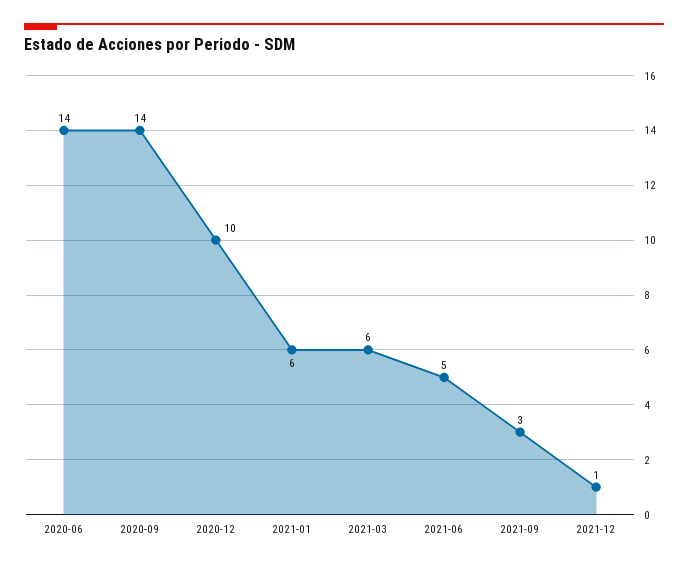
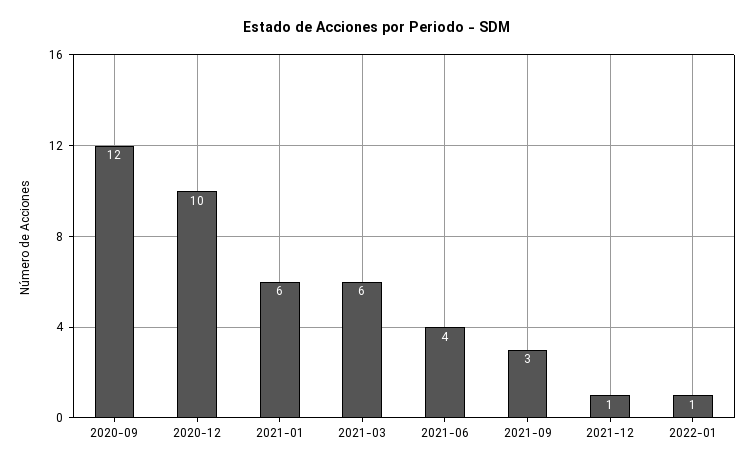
2020-06: 14 -> none
2020-09: 14 -> 12
2021-06: 5 -> 4
2022-01: none -> 1

